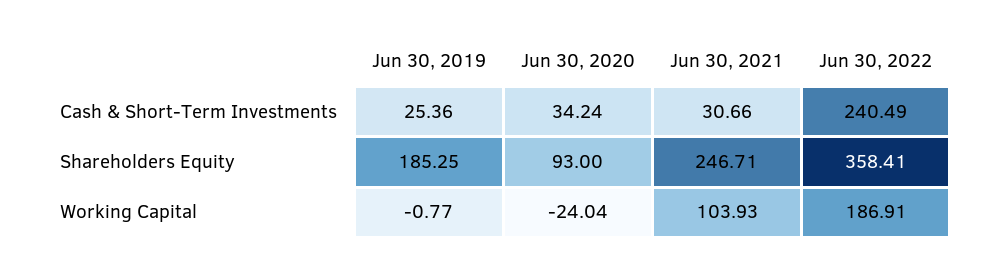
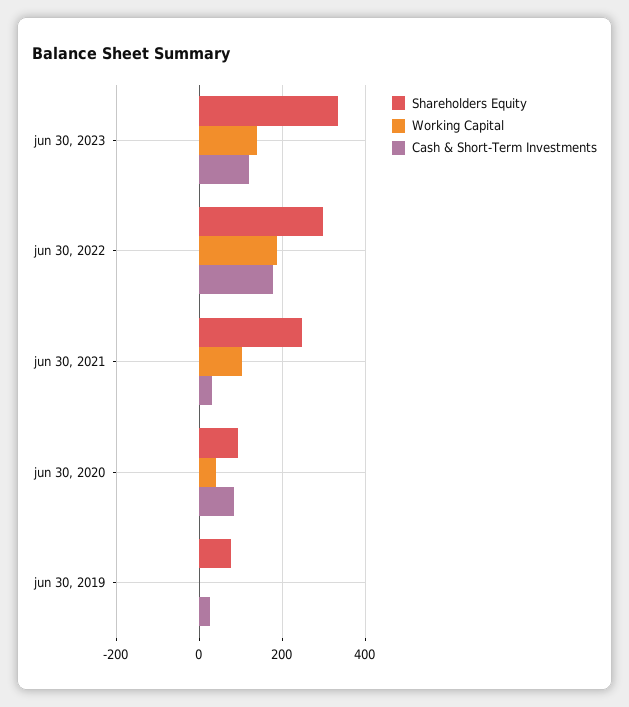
Cash & Short-Term Investments, Jun 30, 2020: 34.24 -> 80
Cash & Short-Term Investments, Jun 30, 2022: 240.49 -> 180
Shareholders Equity, Jun 30, 2019: 185.25 -> 80
Shareholders Equity, Jun 30, 2022: 358.41 -> 300
Working Capital, Jun 30, 2020: -24.04 -> 40
Shareholders Equity, jun 30, 2023: none -> 340
Working Capital, jun 30, 2023: none -> 140
Cash & Short-Term Investments, jun 30, 2023: none -> 120

